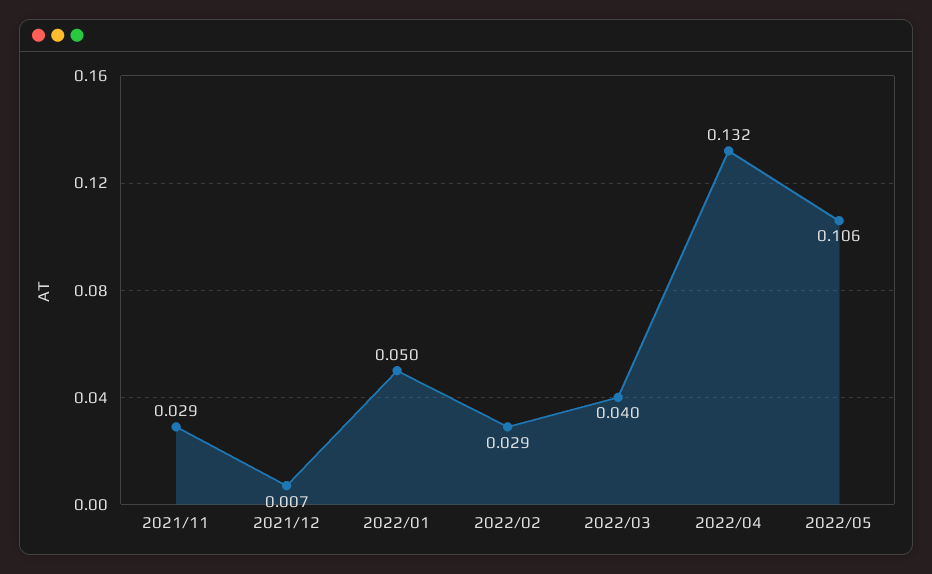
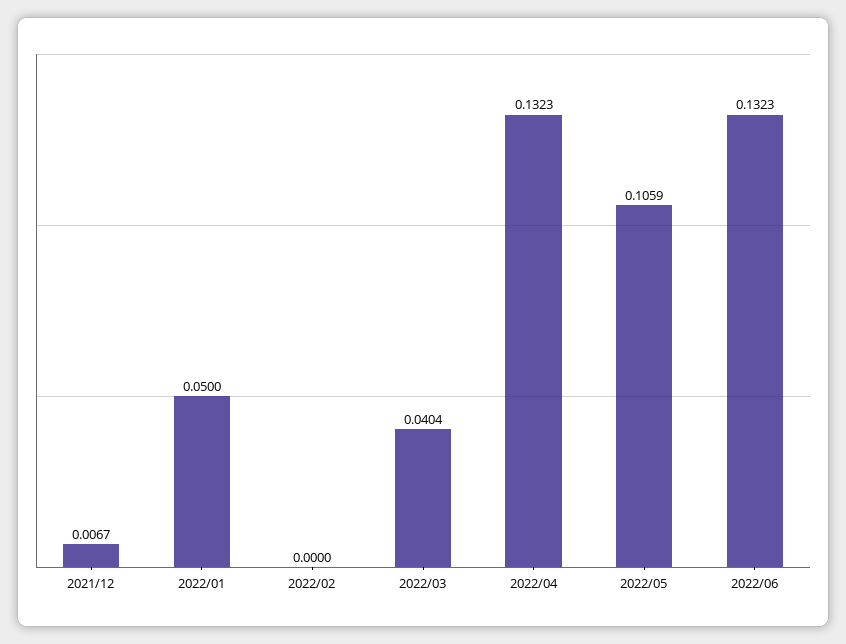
2021/11: 0.029 -> none
2022/02: 0.029 -> 0
2022/06: none -> 0.1323

